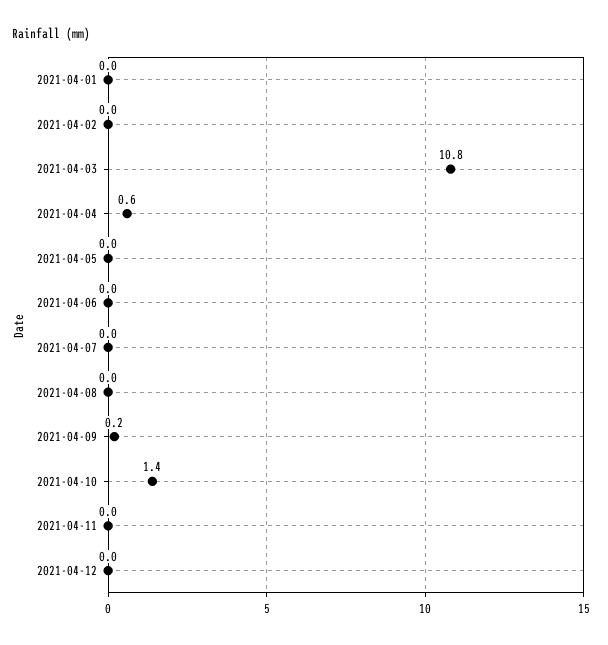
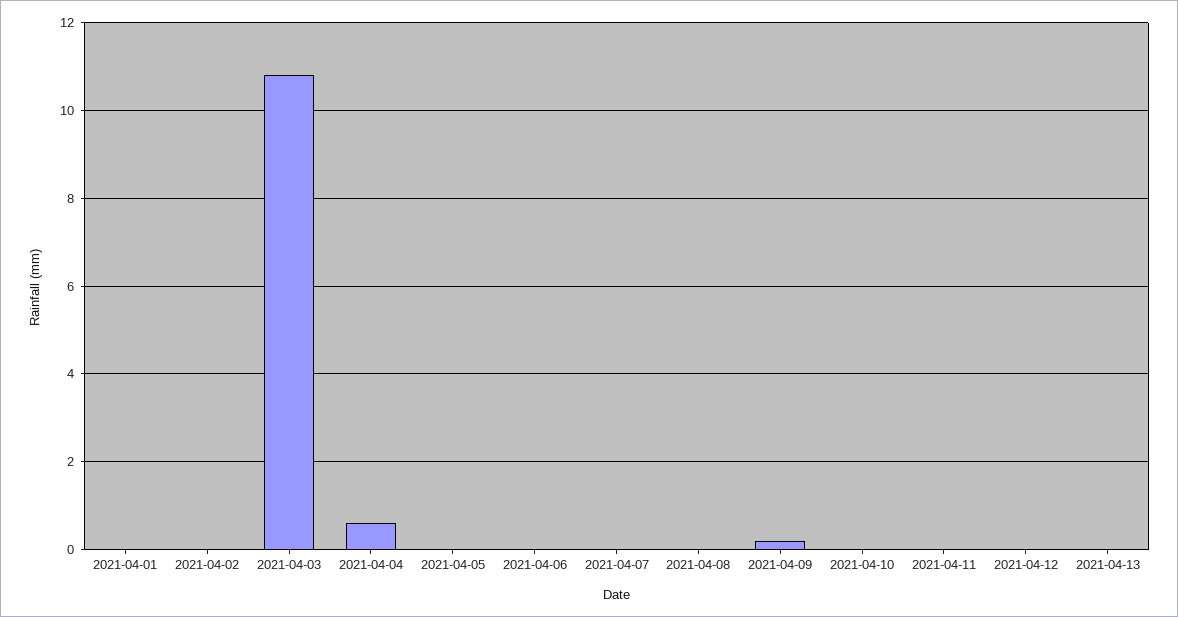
2021-04-10: 1.4 -> 0
2021-04-13: none -> 0

